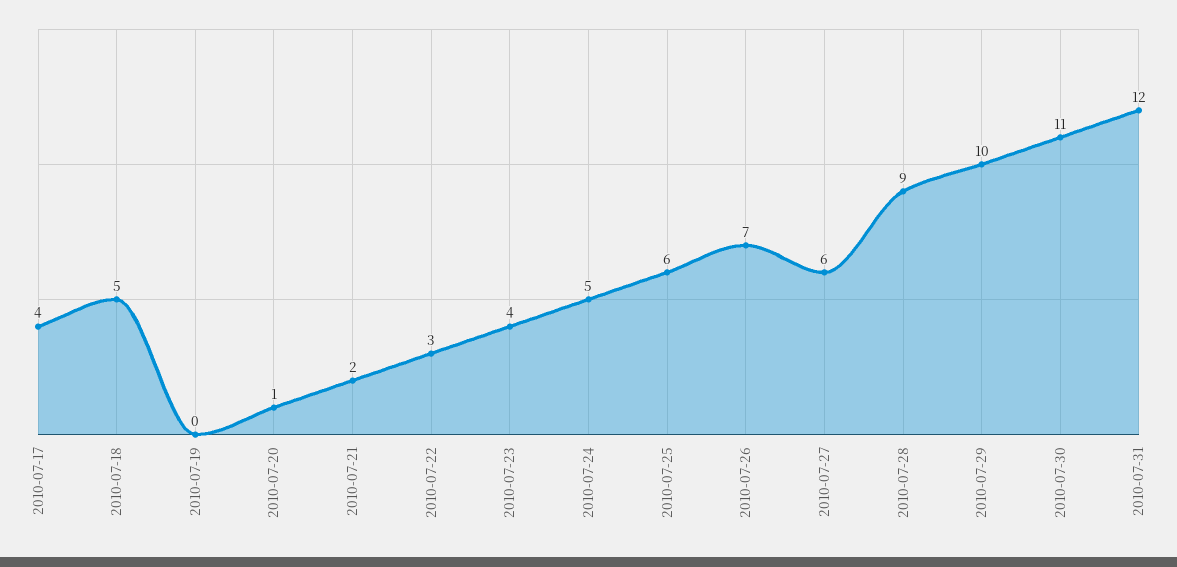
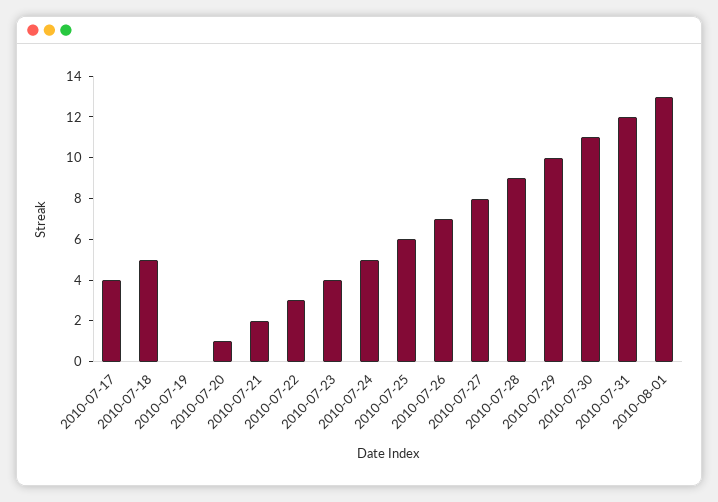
2010-07-27: 6 -> 8
2010-08-01: none -> 13

